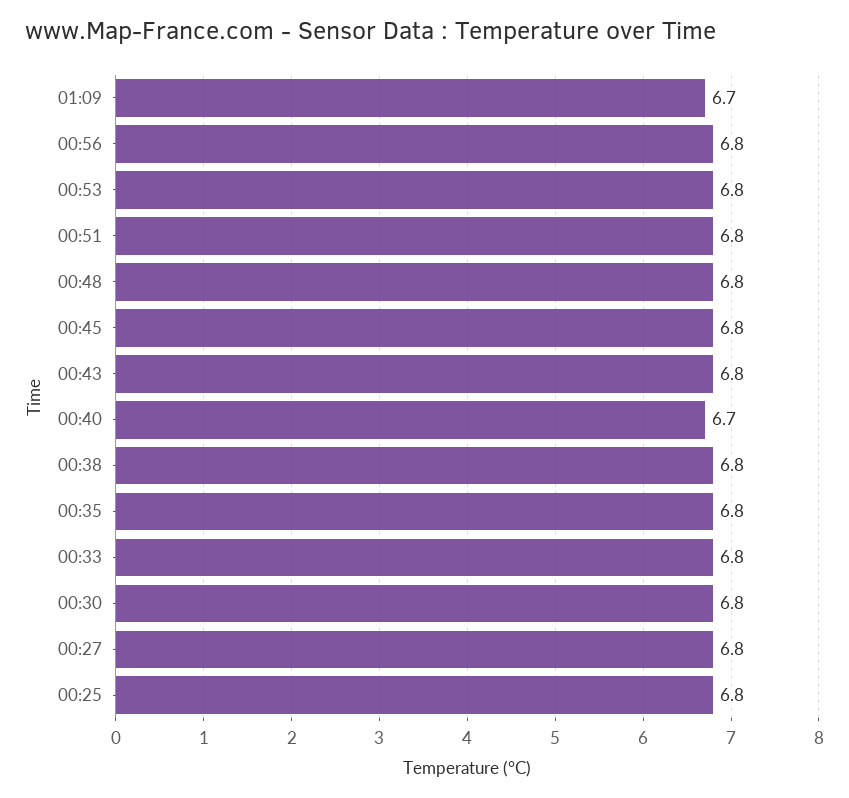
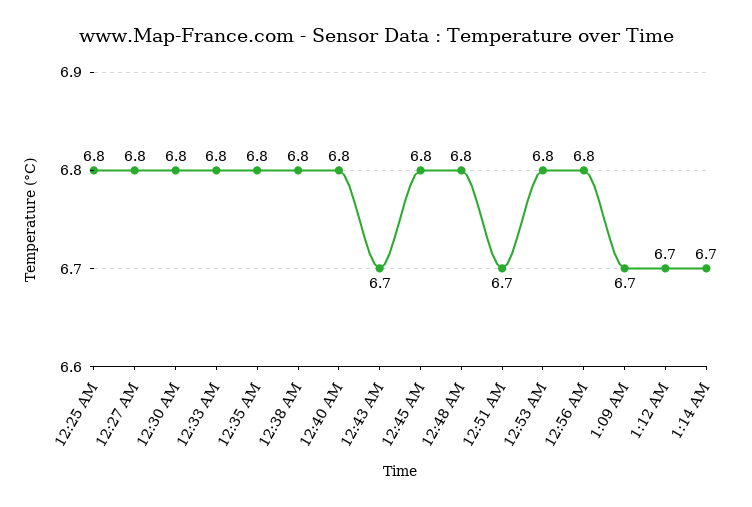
00:51: 6.8 -> 6.7
00:43: 6.8 -> 6.7
00:40: 6.7 -> 6.8
1:12 AM: none -> 6.7
1:14 AM: none -> 6.7

